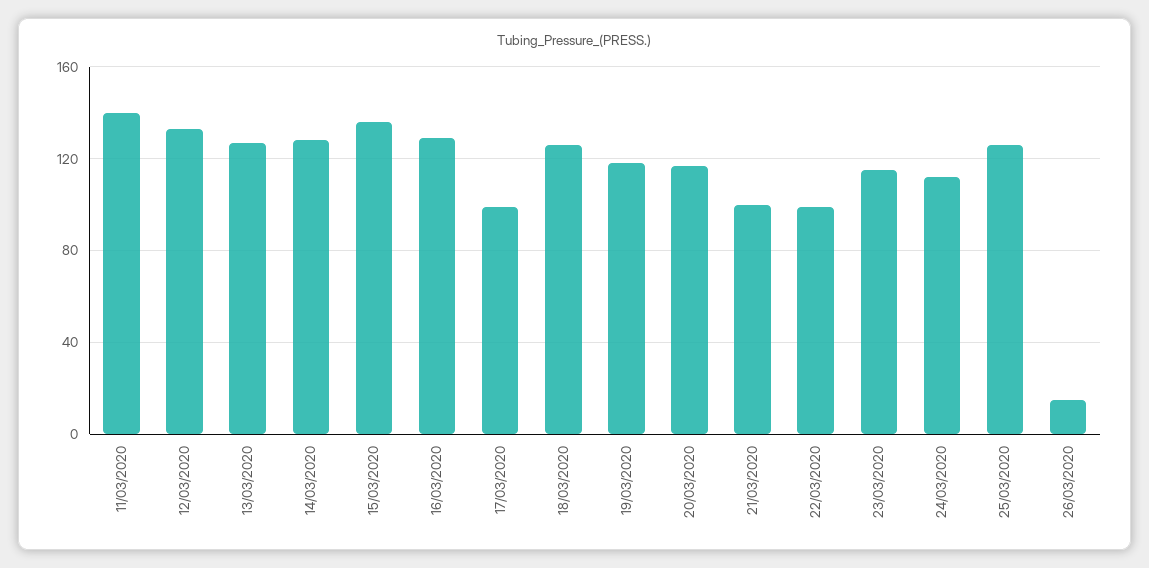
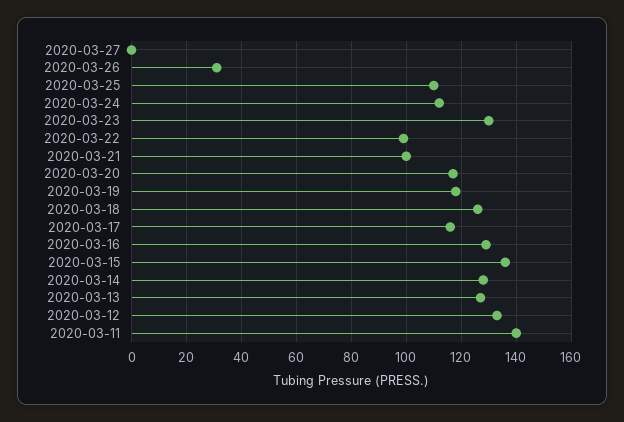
17/03/2020: 100 -> 115
23/03/2020: 115 -> 130
25/03/2020: 125 -> 110
26/03/2020: 15 -> 30
2020-03-27: none -> 0

